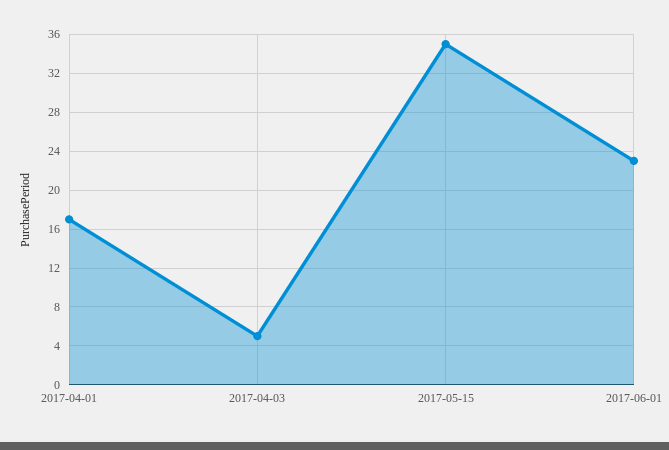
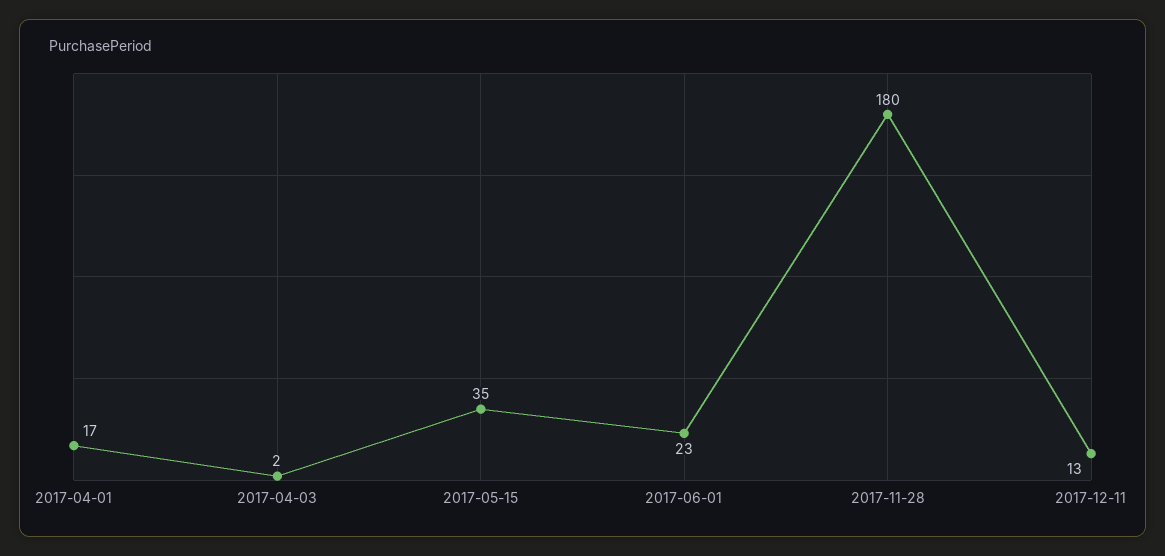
2017-04-03: 5 -> 2
2017-11-28: none -> 180
2017-12-11: none -> 13

